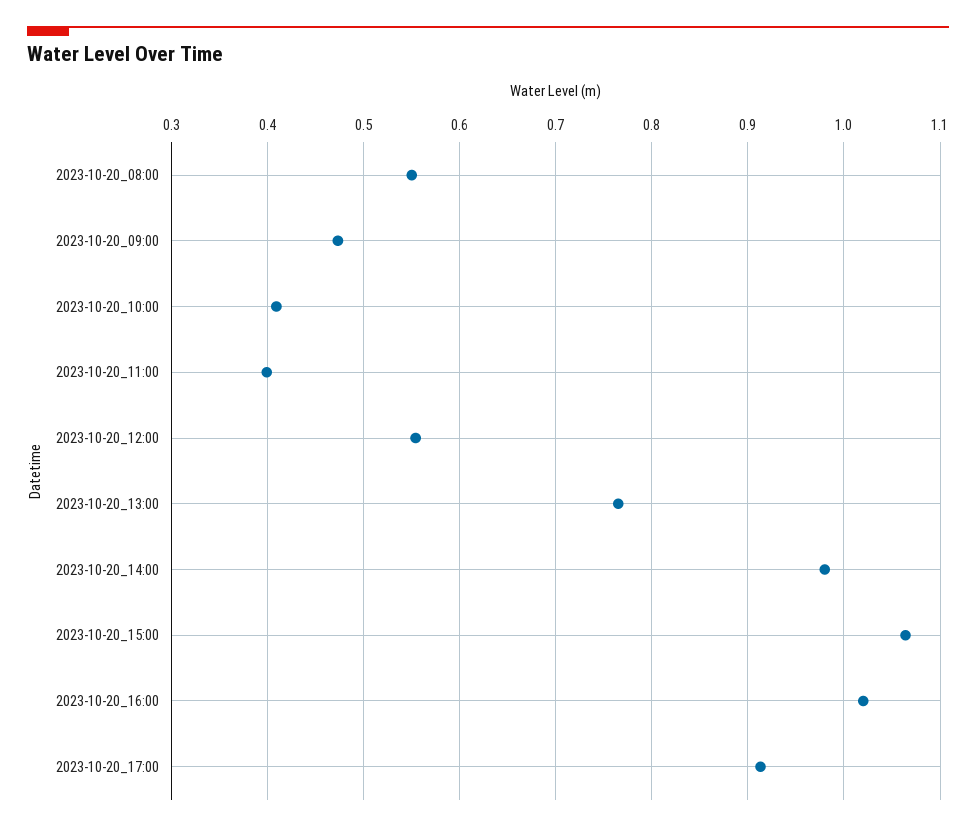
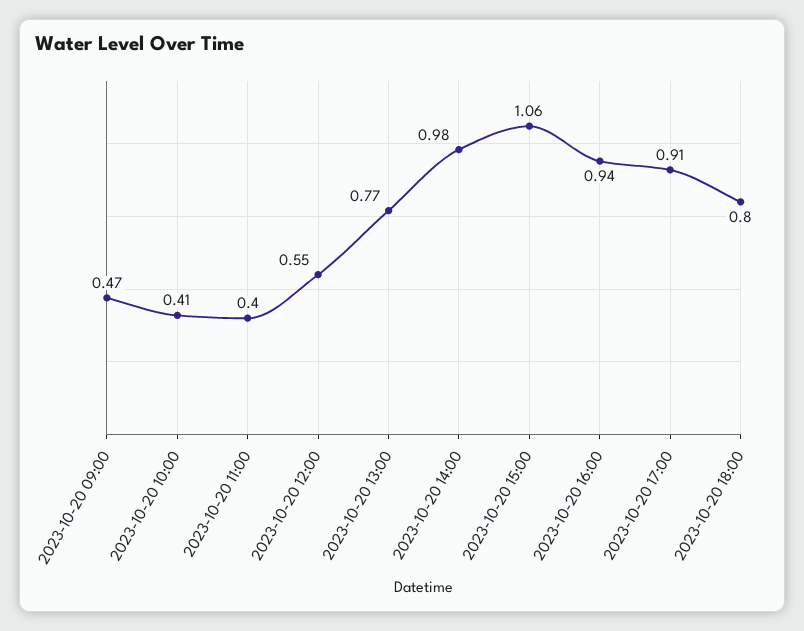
2023-10-20_08:00: 0.55 -> none
2023-10-20_16:00: 1.02 -> 0.94
2023-10-20 18:00: none -> 0.8

